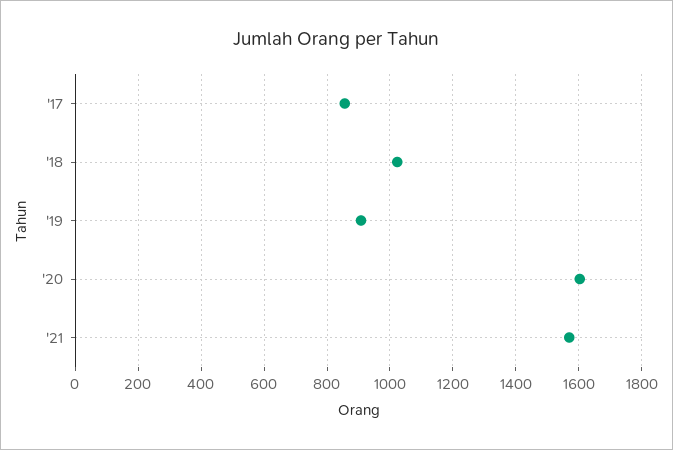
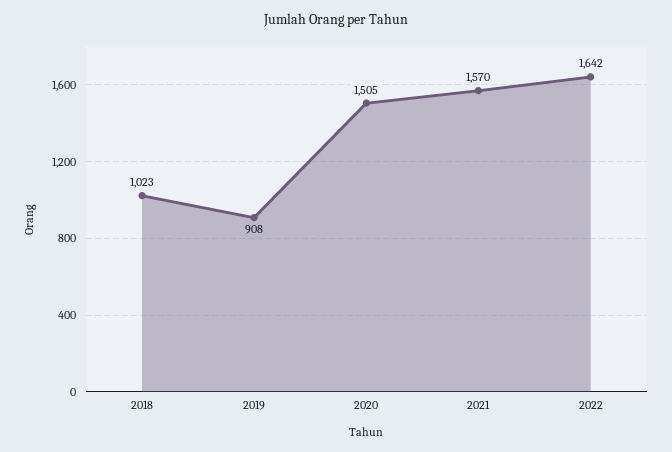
'17: 860 -> none
'20: 1600 -> 1505
2022: none -> 1642

